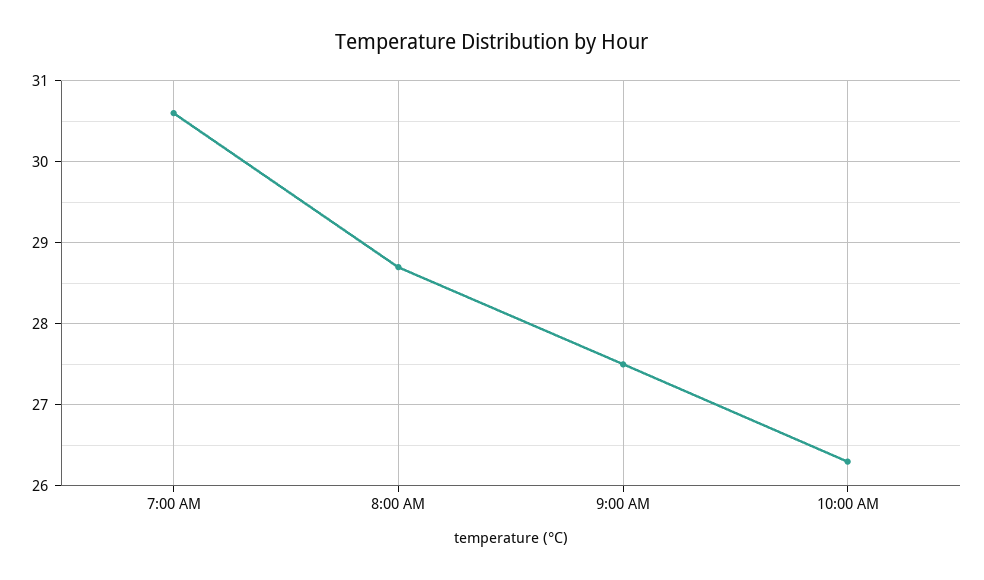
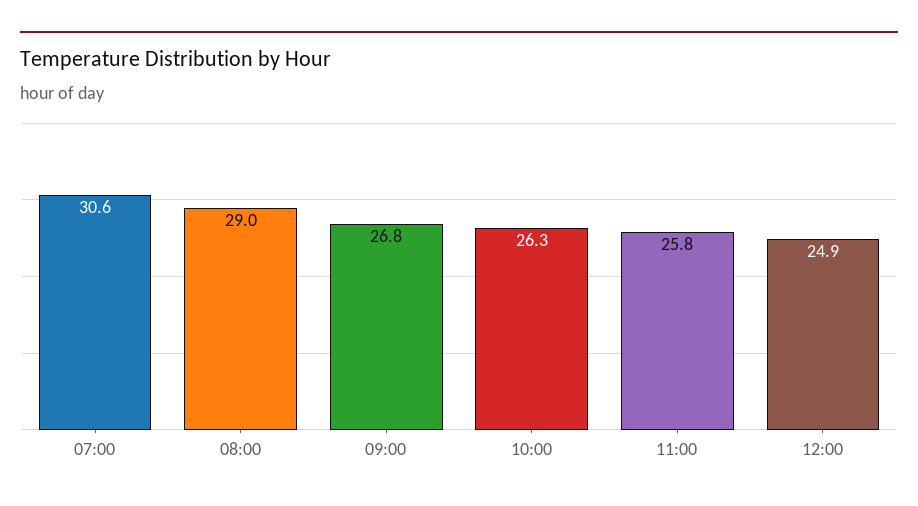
8:00 AM: 28.7 -> 29
9:00 AM: 27.5 -> 26.8
11:00: none -> 25.8
12:00: none -> 24.9

